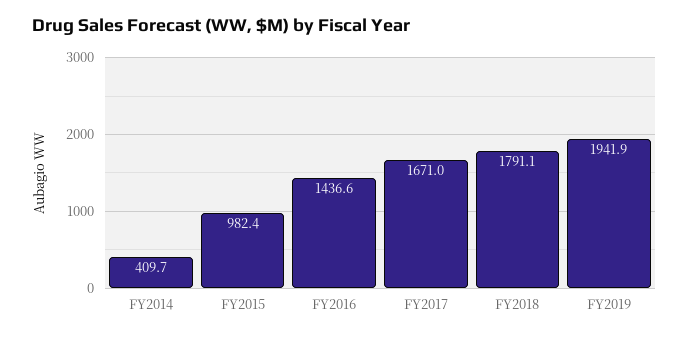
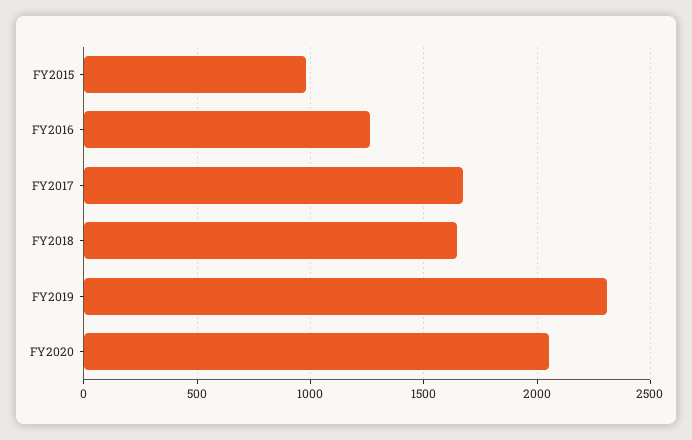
FY2014: 409.7 -> none
FY2016: 1436.6 -> 1250
FY2018: 1791.1 -> 1650
FY2019: 1941.9 -> 2300
FY2020: none -> 2050

